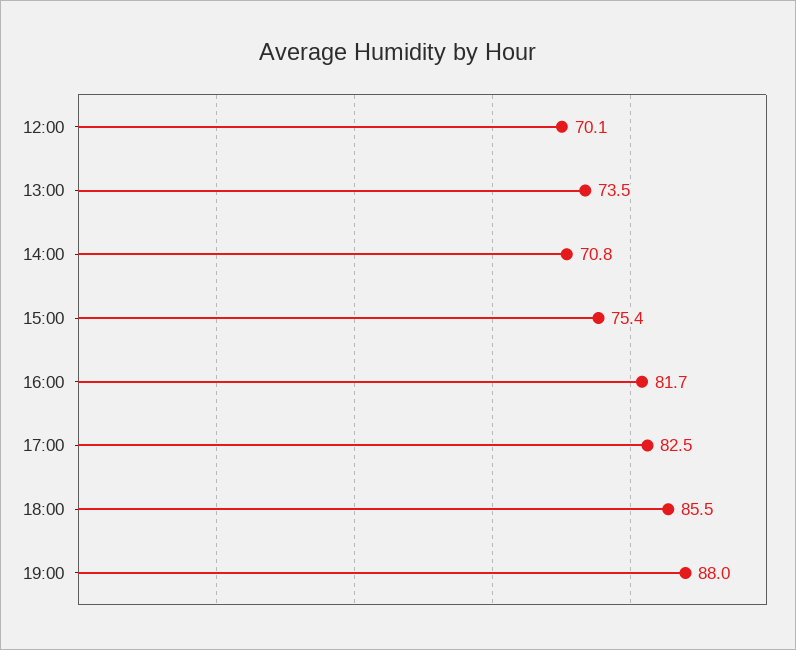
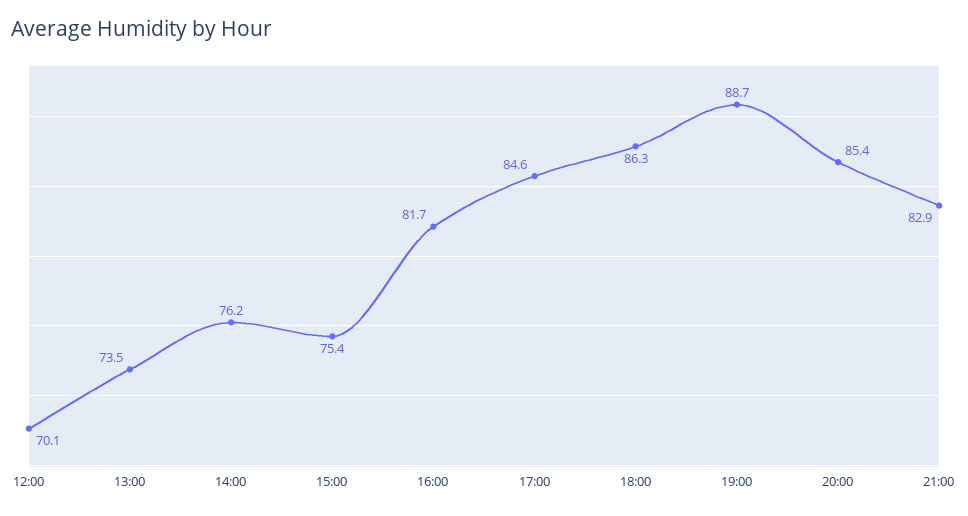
14:00: 70.8 -> 76.2
17:00: 82.5 -> 84.6
18:00: 85.5 -> 86.3
19:00: 88 -> 88.7
20:00: none -> 85.4
21:00: none -> 82.9

